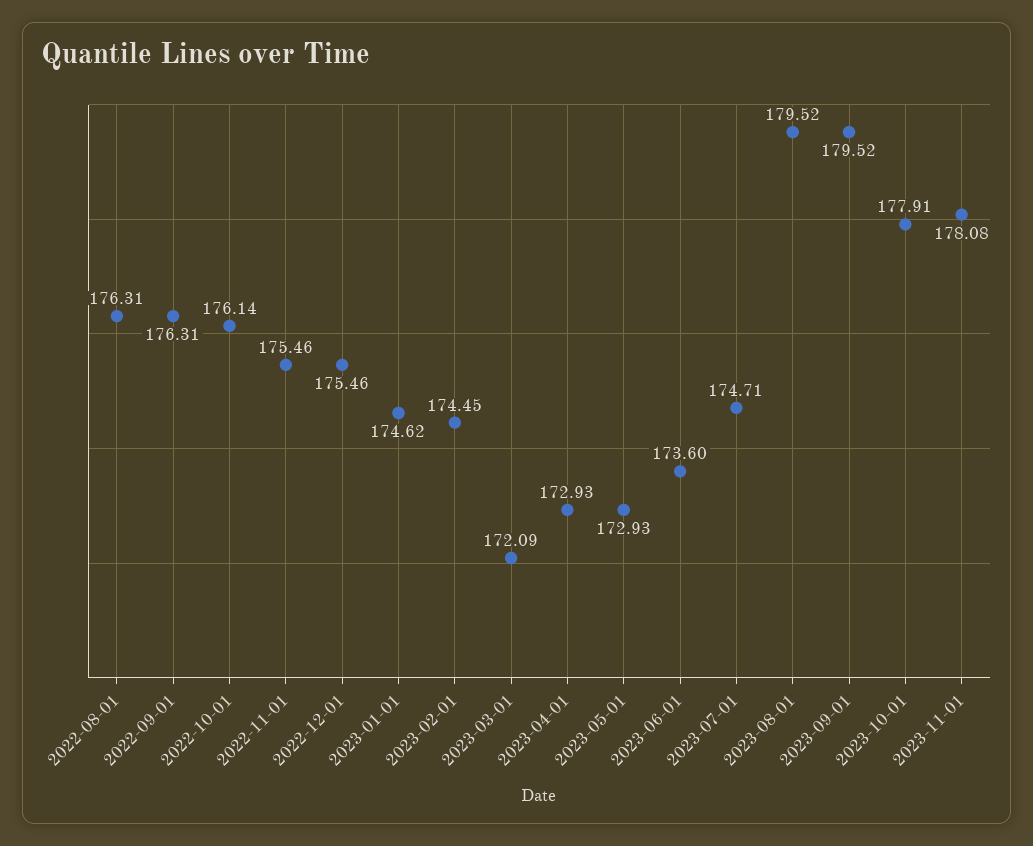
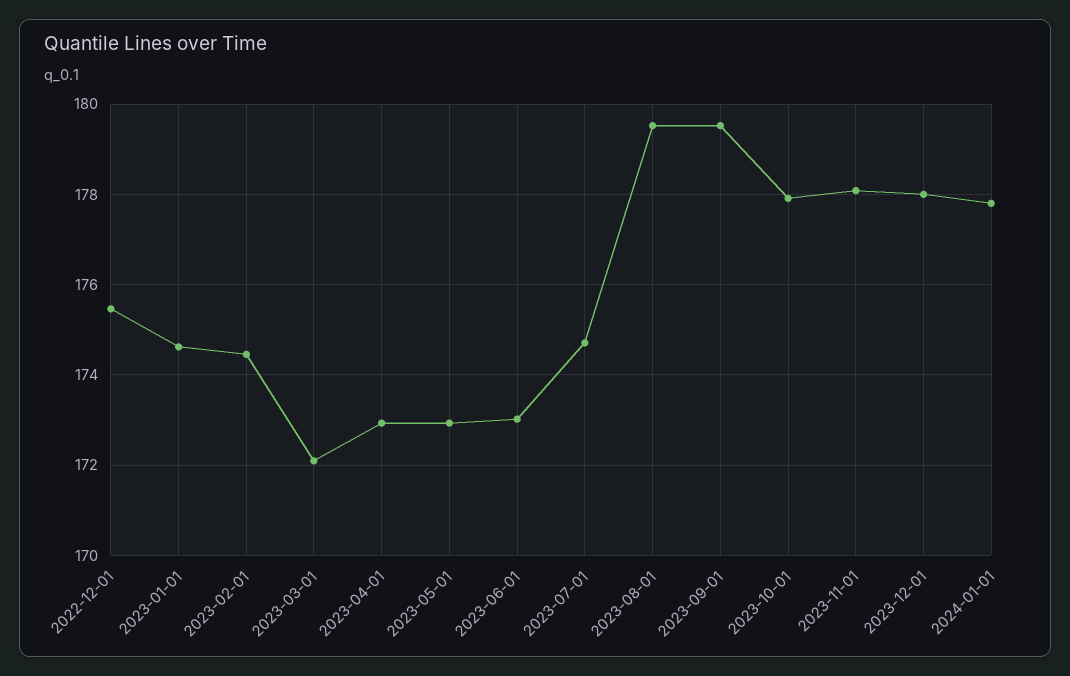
2022-08-01: 176.31 -> none
2022-09-01: 176.31 -> none
2022-10-01: 176.14 -> none
2022-11-01: 175.46 -> none
2023-06-01: 173.6 -> 173
2023-12-01: none -> 178
2024-01-01: none -> 177.8

